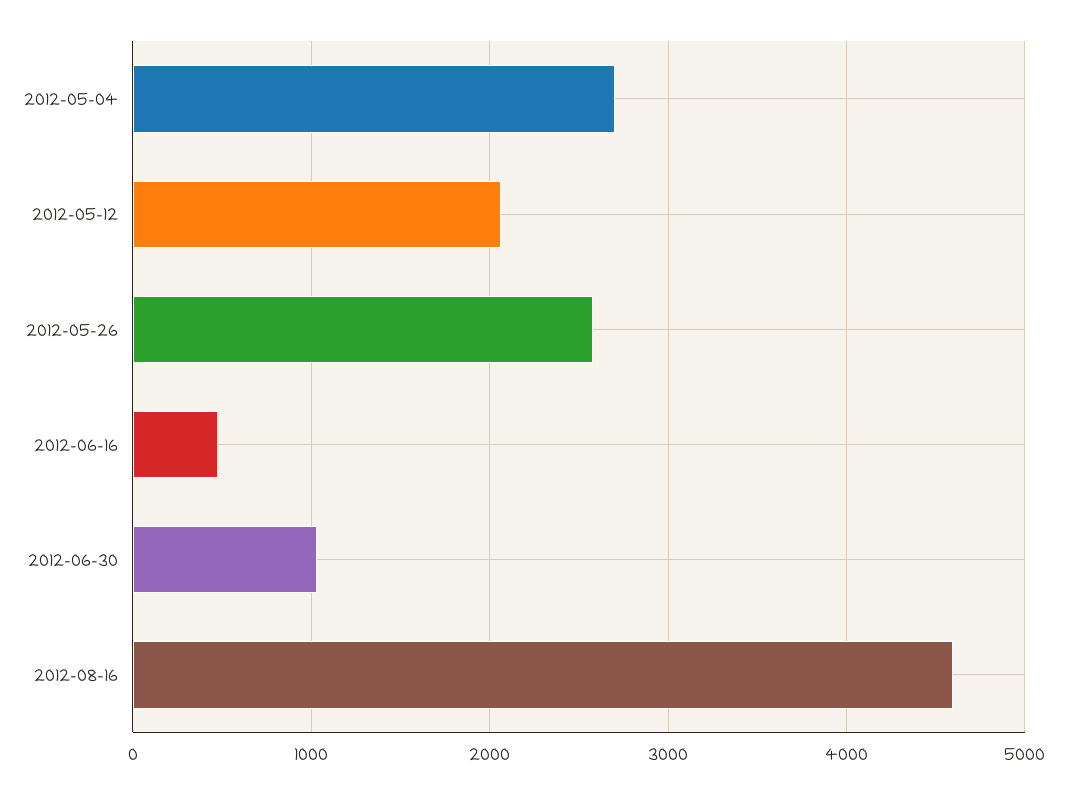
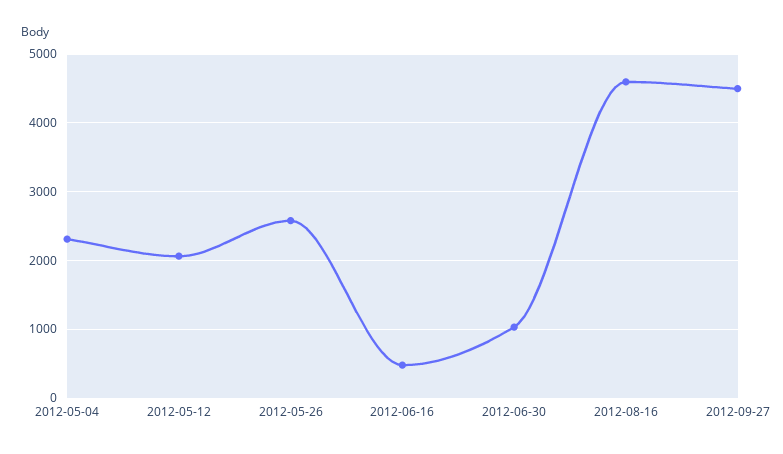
2012-05-04: 2700 -> 2300
2012-09-27: none -> 4500

